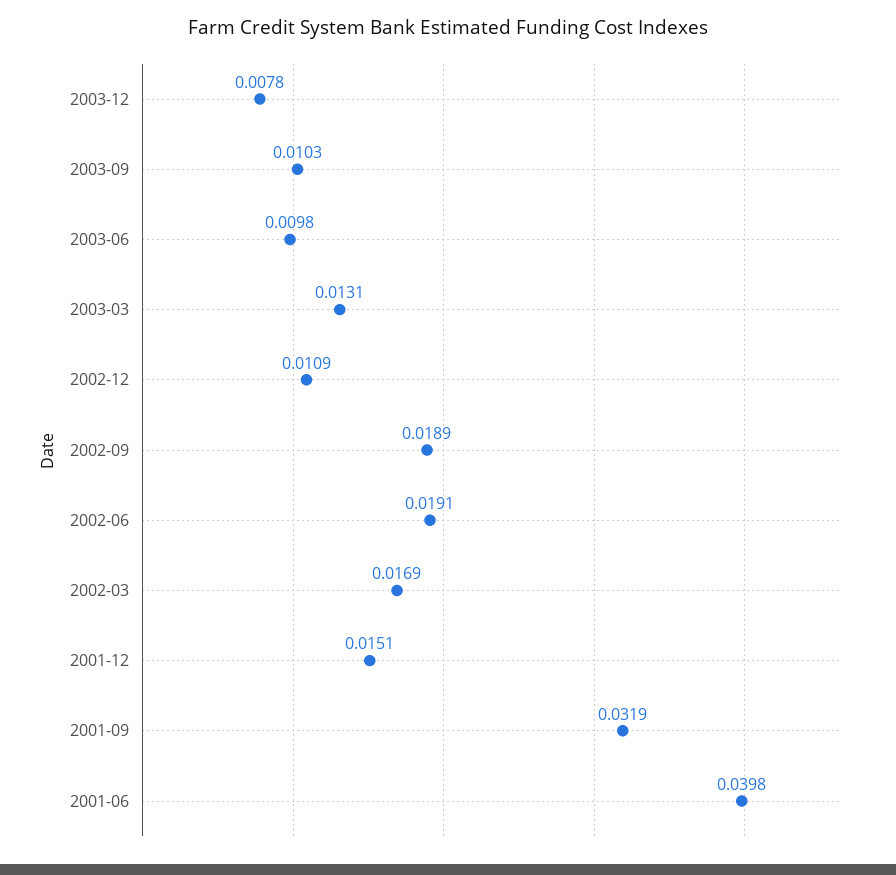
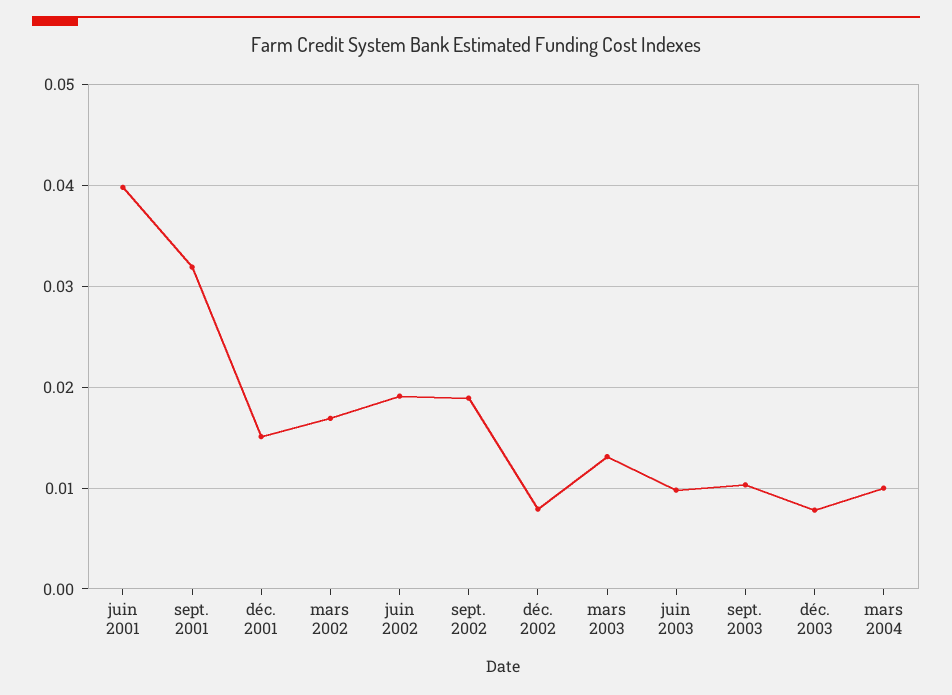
2002-12: 0.0109 -> 0.008
mars 2004: none -> 0.01

